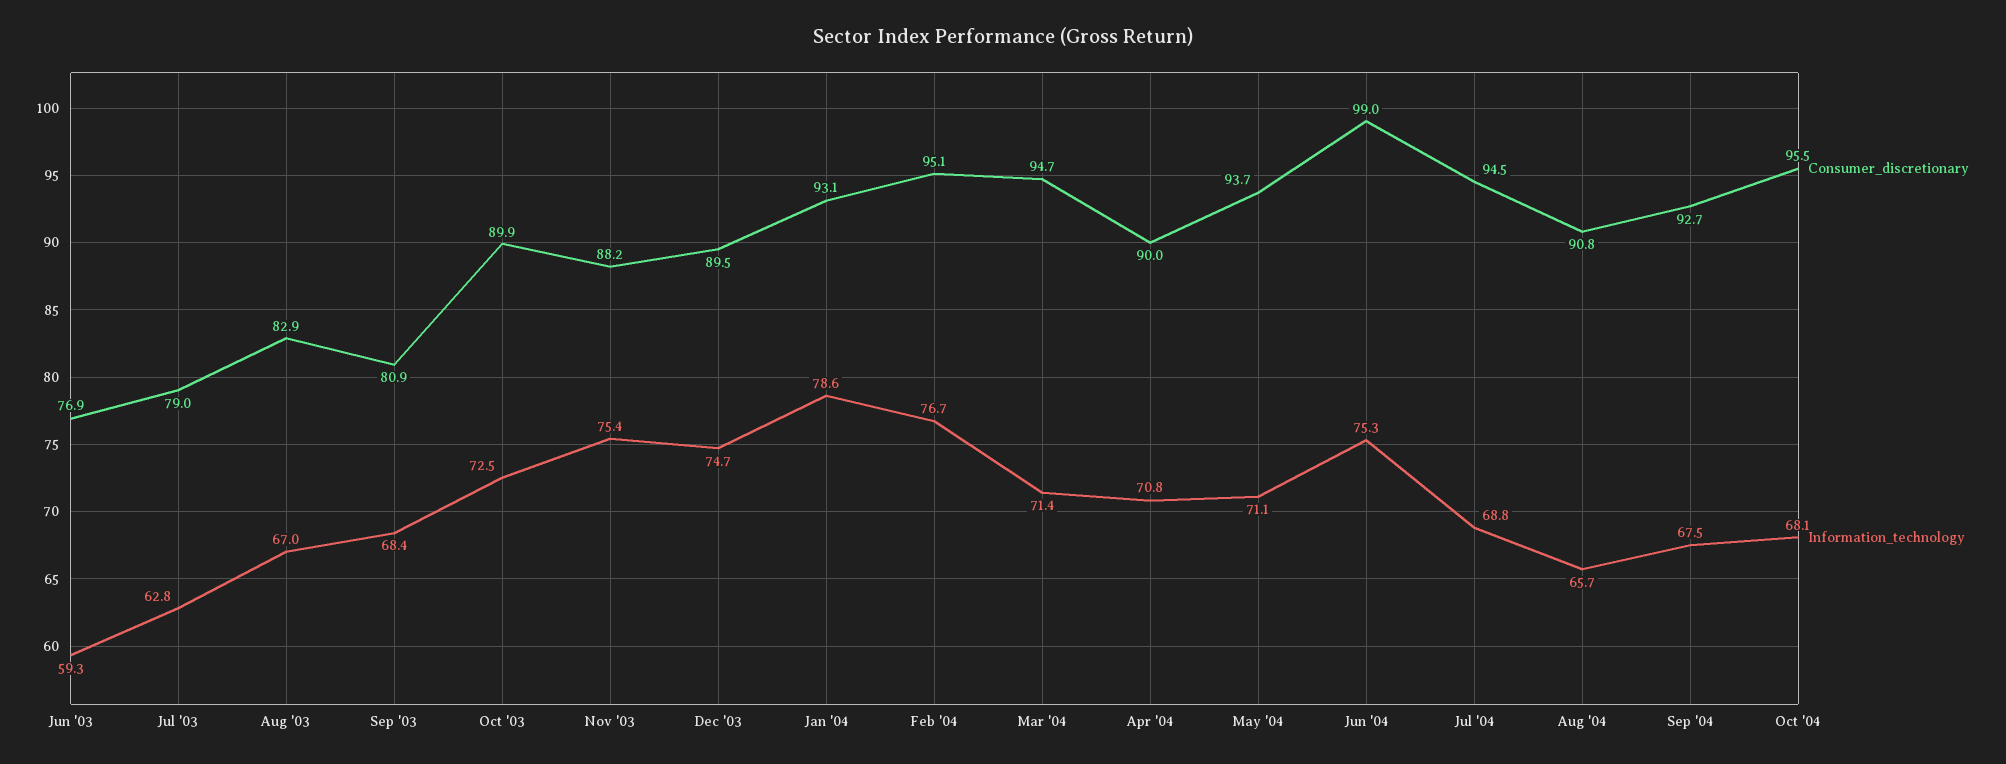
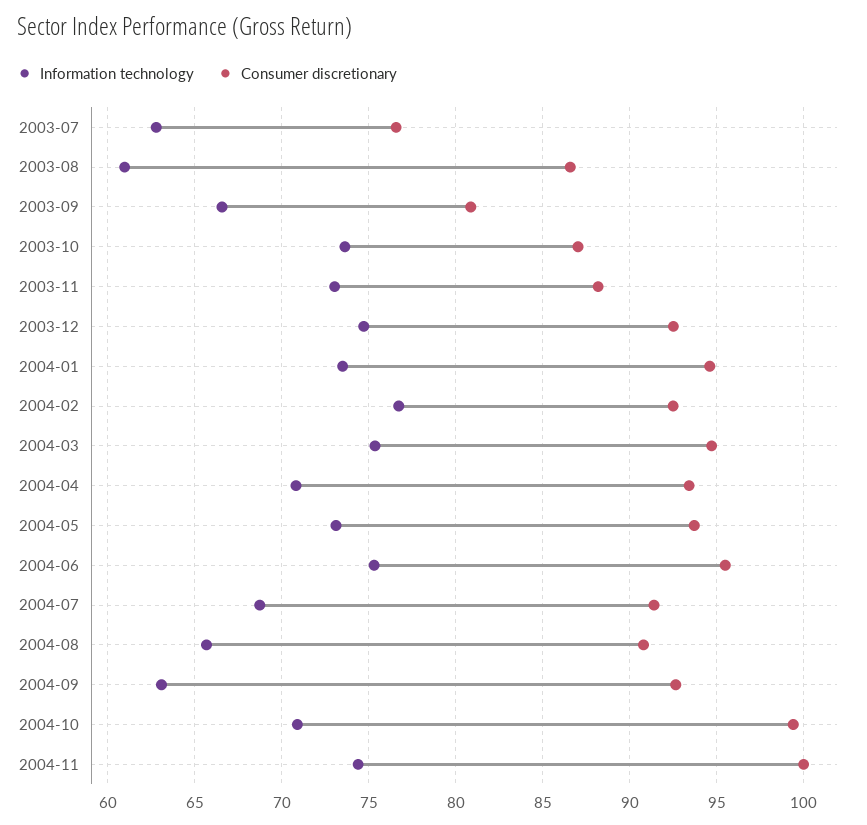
Consumer_discretionary, Jun '03: 76.9 -> none
Information_technology, Jun '03: 59.3 -> none
Consumer_discretionary, Jul '03: 79 -> 76.5
Consumer_discretionary, Aug '03: 82.9 -> 86.5
Information_technology, Aug '03: 67 -> 61
Information_technology, Sep '03: 68.4 -> 66.5
Consumer_discretionary, Oct '03: 89.9 -> 87
Information_technology, Oct '03: 72.5 -> 73.5
Information_technology, Nov '03: 75.4 -> 73
Consumer_discretionary, Dec '03: 89.5 -> 92.5
Consumer_discretionary, Jan '04: 93.1 -> 94.5
Information_technology, Jan '04: 78.6 -> 73.5
Consumer_discretionary, Feb '04: 95.1 -> 92.5
Information_technology, Mar '04: 71.4 -> 75.5
Consumer_discretionary, Apr '04: 90 -> 93.5
Information_technology, May '04: 71.1 -> 73
Consumer_discretionary, Jun '04: 99 -> 95.5
Consumer_discretionary, Jul '04: 94.5 -> 91.5
Information_technology, Sep '04: 67.5 -> 63
Consumer_discretionary, Oct '04: 95.5 -> 99.5
Information_technology, Oct '04: 68.1 -> 71
Information_technology, 2004-11: none -> 74.5
Consumer_discretionary, 2004-11: none -> 100

